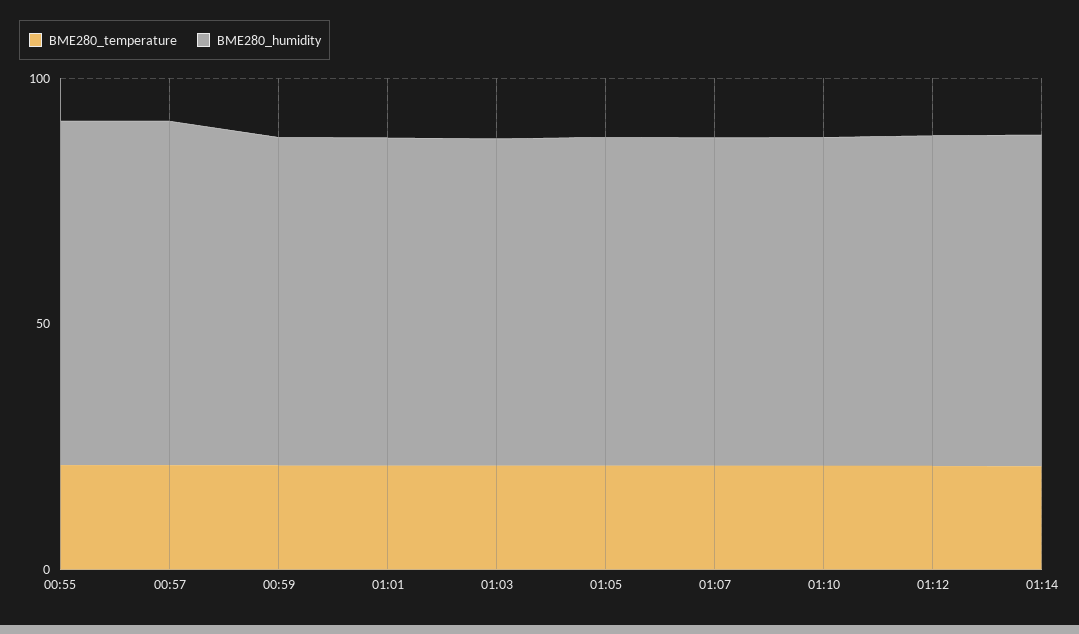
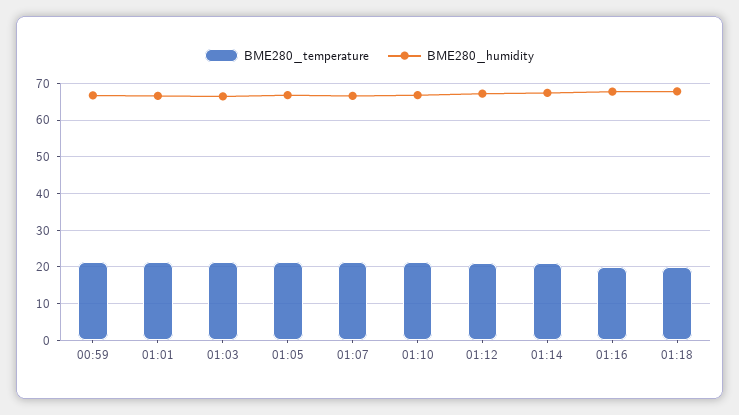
BME280_temperature, 00:55: 20 -> none
BME280_humidity, 00:55: 70 -> none
BME280_temperature, 00:57: 20 -> none
BME280_humidity, 00:57: 70 -> none
BME280_temperature, 01:16: none -> 20
BME280_humidity, 01:16: none -> 68
BME280_temperature, 01:18: none -> 20
BME280_humidity, 01:18: none -> 68

